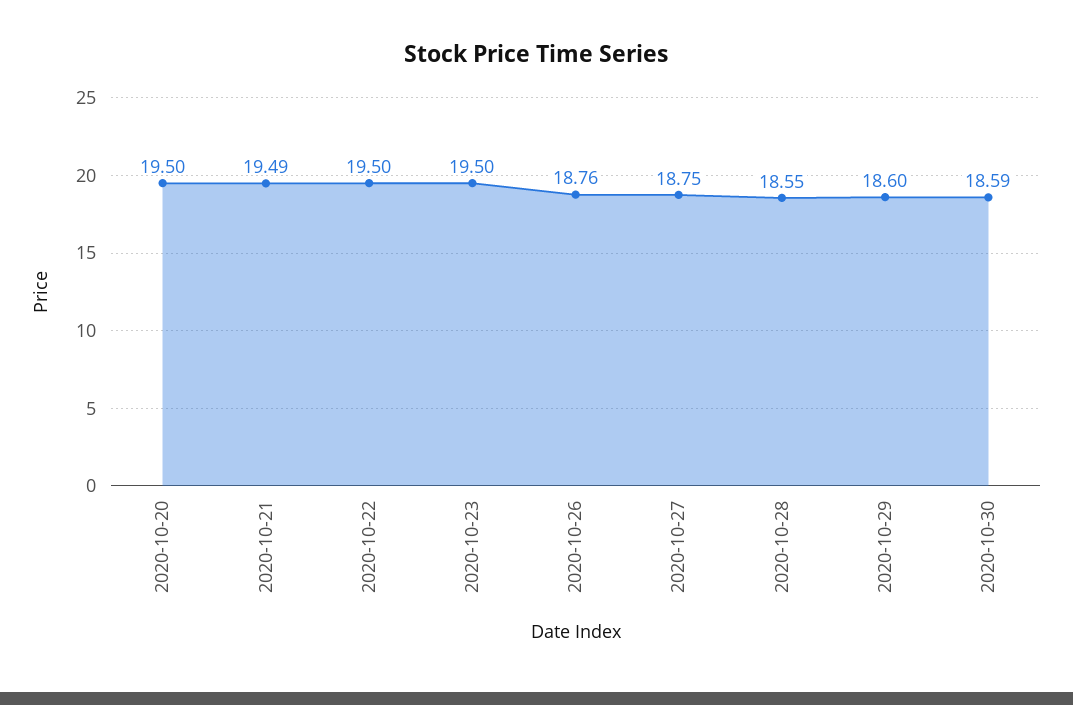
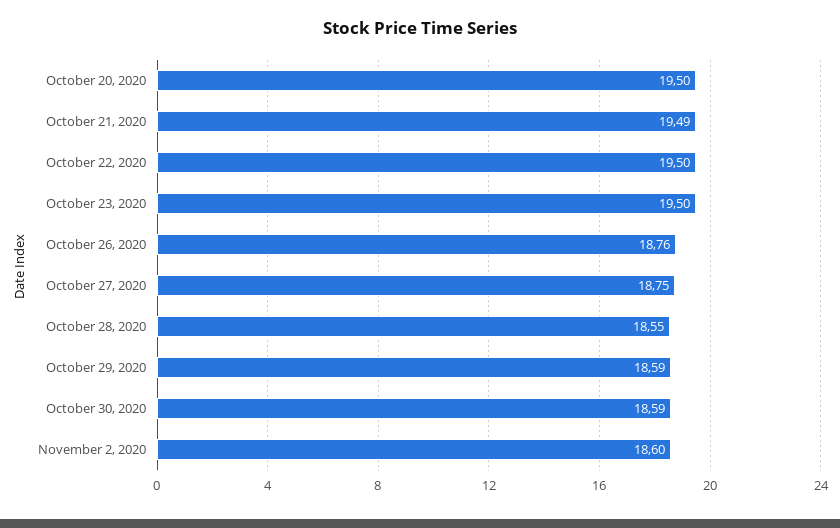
2020-10-29: 18.6 -> 18.59
November 2, 2020: none -> 18.6

